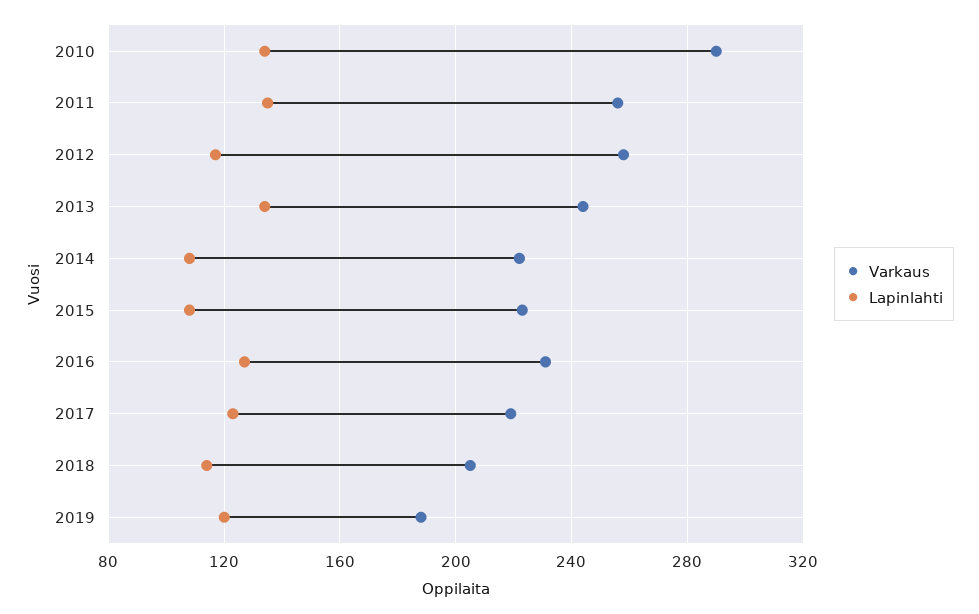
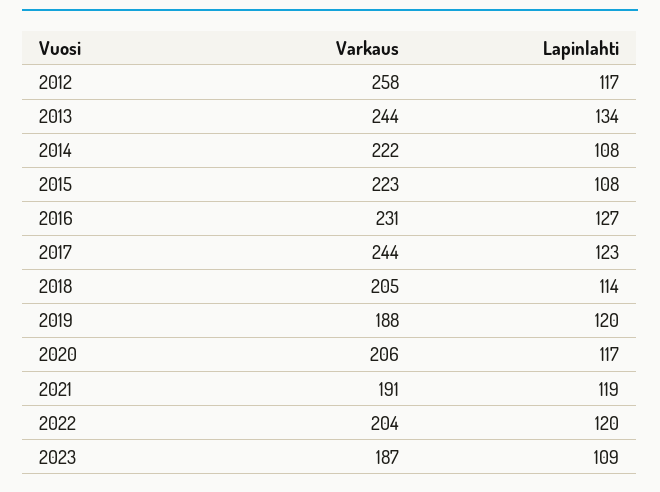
Varkaus, 2010: 290 -> none
Lapinlahti, 2010: 135 -> none
Varkaus, 2011: 255 -> none
Lapinlahti, 2011: 135 -> none
Varkaus, 2017: 220 -> 244
Varkaus, 2020: none -> 206
Lapinlahti, 2020: none -> 117
Varkaus, 2021: none -> 191
Lapinlahti, 2021: none -> 119
Varkaus, 2022: none -> 204
Lapinlahti, 2022: none -> 120
Varkaus, 2023: none -> 187
Lapinlahti, 2023: none -> 109

